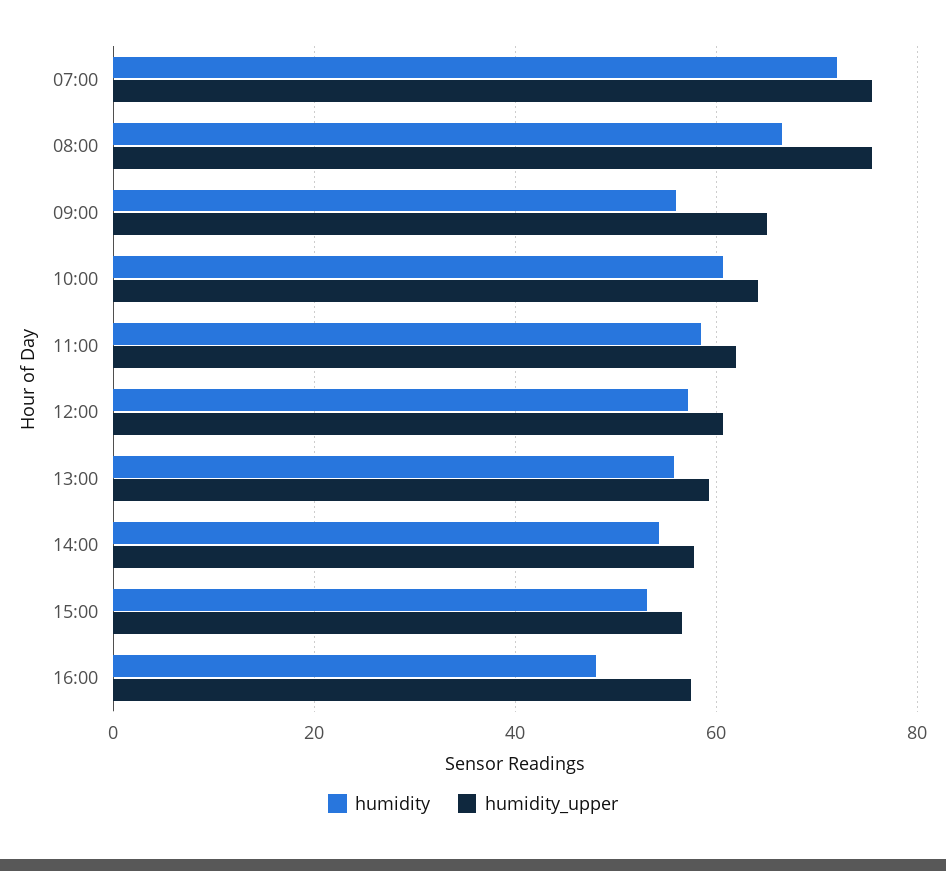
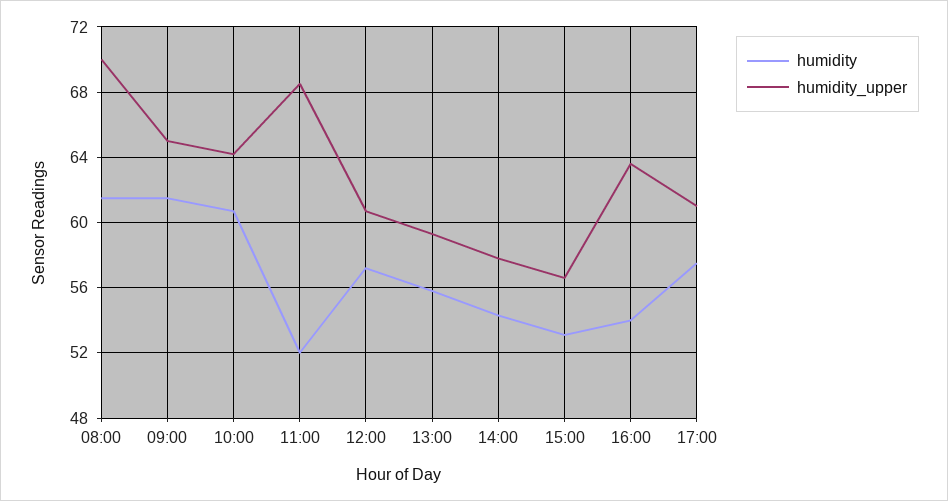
humidity, 07:00: 72 -> none
humidity_upper, 07:00: 76 -> none
humidity, 08:00: 66 -> 61.5
humidity_upper, 08:00: 76 -> 70
humidity, 09:00: 56 -> 61.5
humidity, 11:00: 58 -> 52
humidity_upper, 11:00: 62 -> 68.5
humidity, 16:00: 48 -> 54
humidity_upper, 16:00: 58 -> 63.5
humidity, 17:00: none -> 57.5
humidity_upper, 17:00: none -> 61

